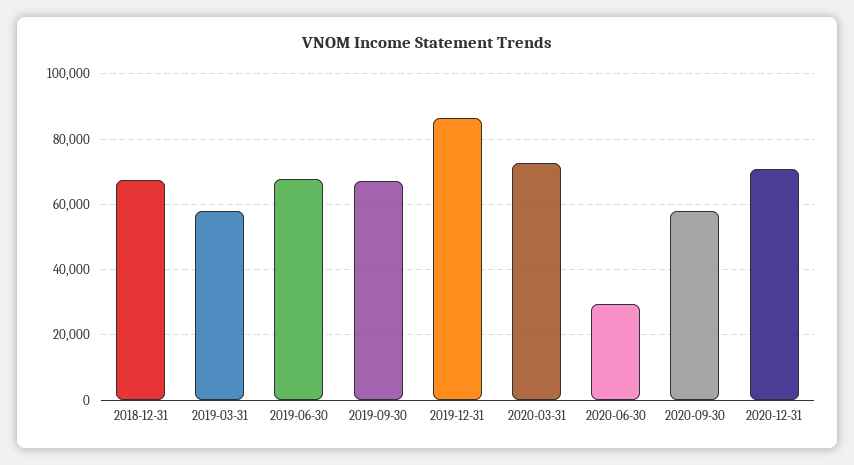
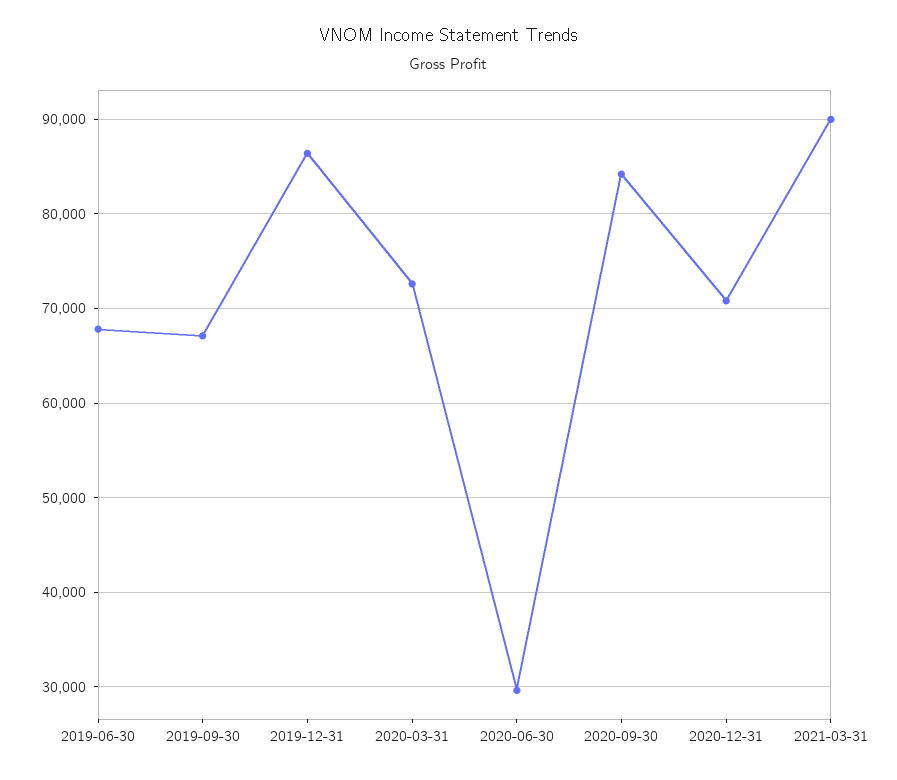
2018-12-31: 68000 -> none
2019-03-31: 58000 -> none
2020-09-30: 58000 -> 84000
2021-03-31: none -> 90000

